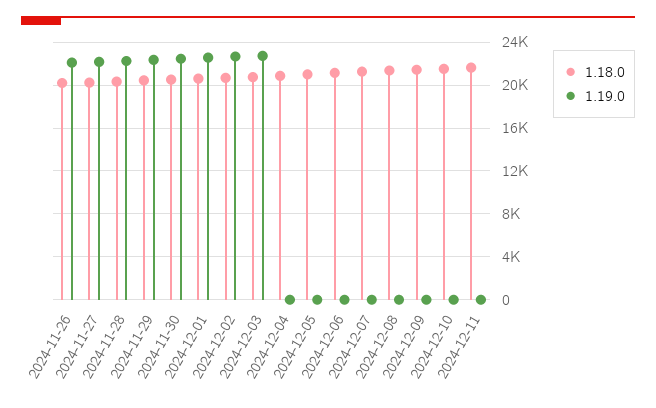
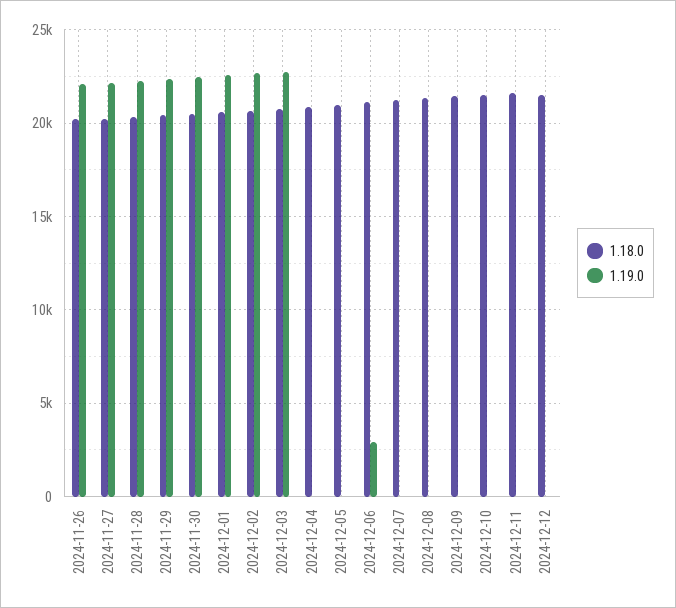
1.19.0, 2024-12-06: 0 -> 3000
1.18.0, 2024-12-12: none -> 21500
1.19.0, 2024-12-12: none -> 0

